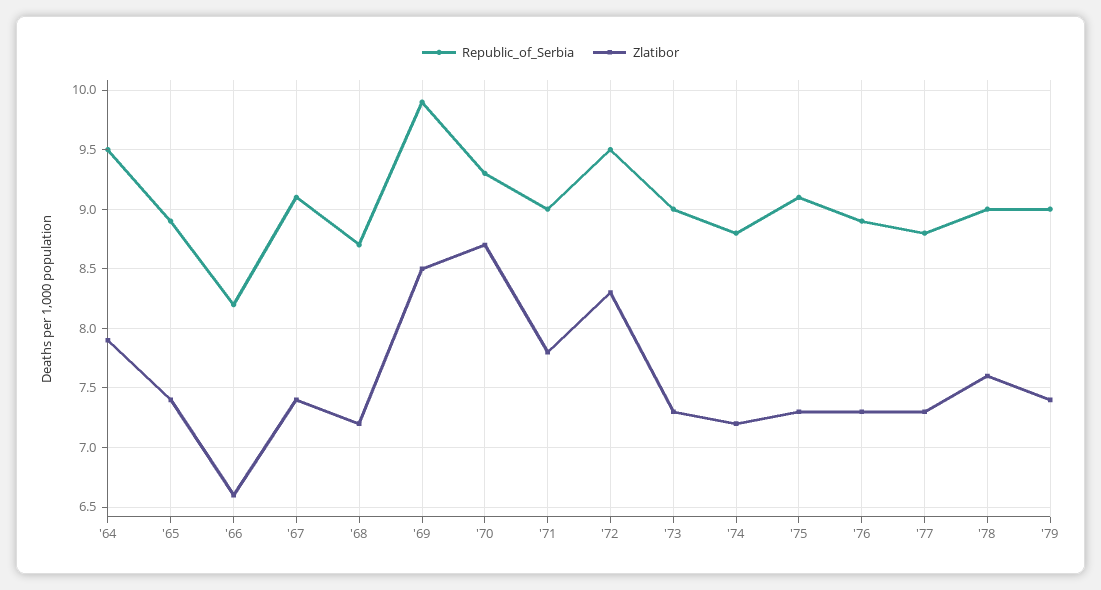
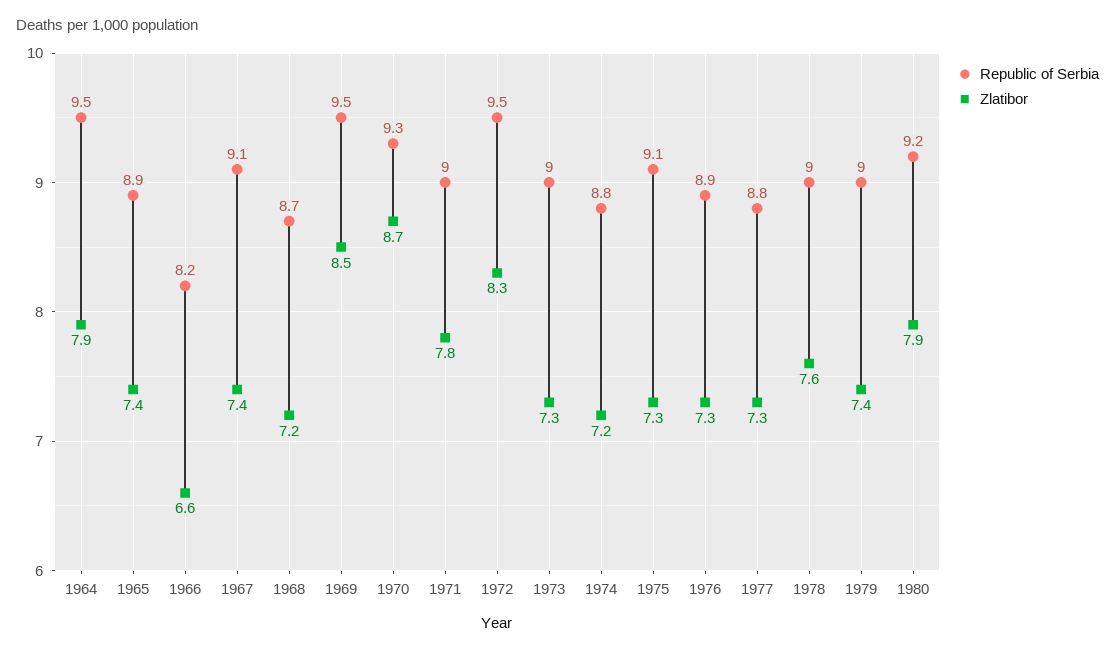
Republic_of_Serbia, '69: 9.9 -> 9.5
Republic_of_Serbia, 1980: none -> 9.2
Zlatibor, 1980: none -> 7.9

